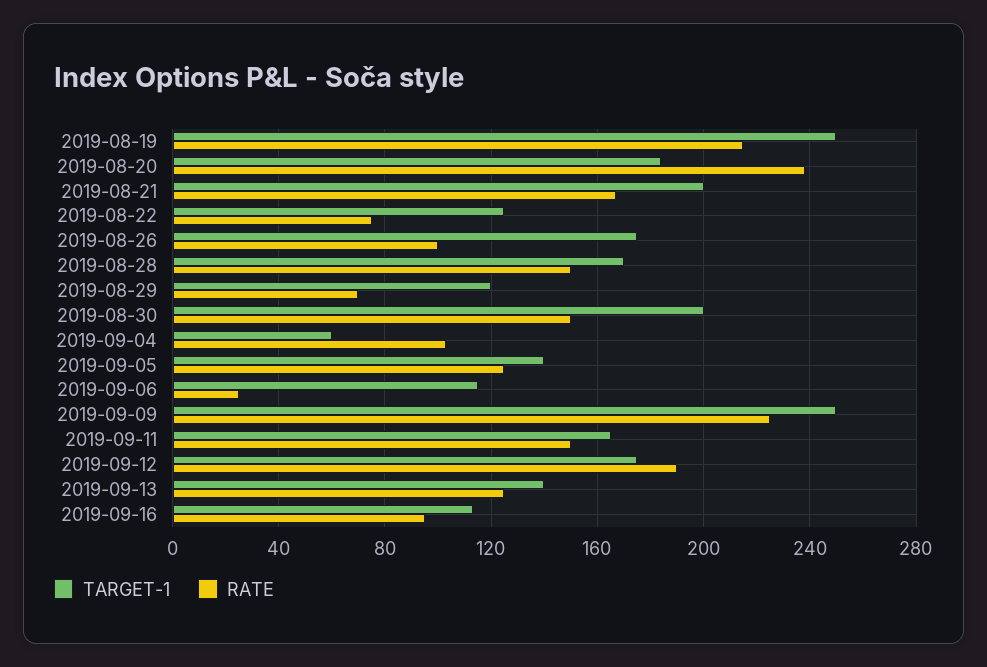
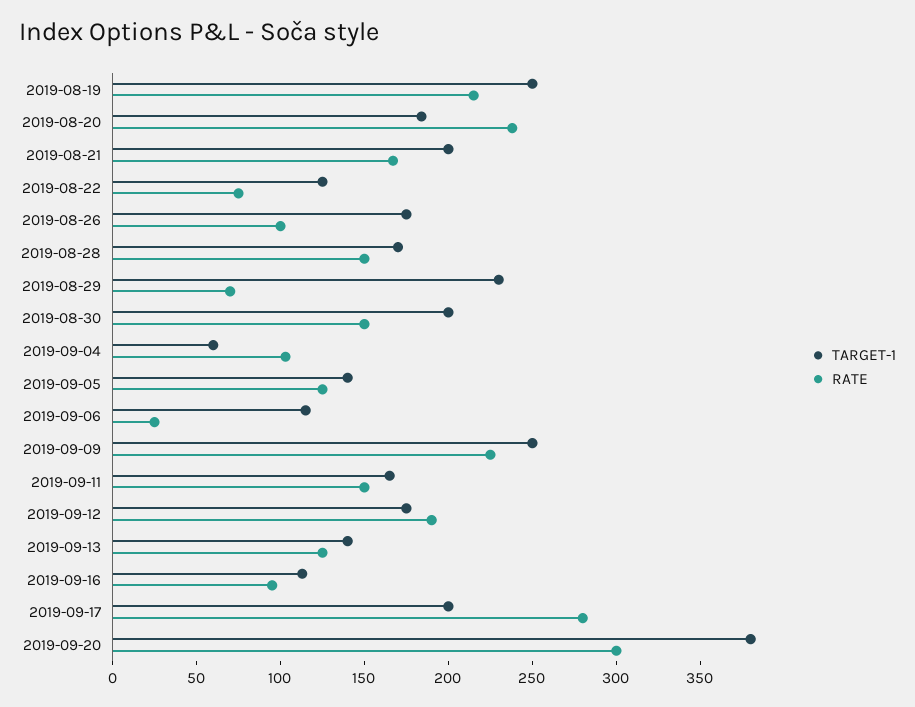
TARGET-1, 2019-08-29: 120 -> 230
TARGET-1, 2019-09-17: none -> 200
RATE, 2019-09-17: none -> 280
TARGET-1, 2019-09-20: none -> 380
RATE, 2019-09-20: none -> 300

